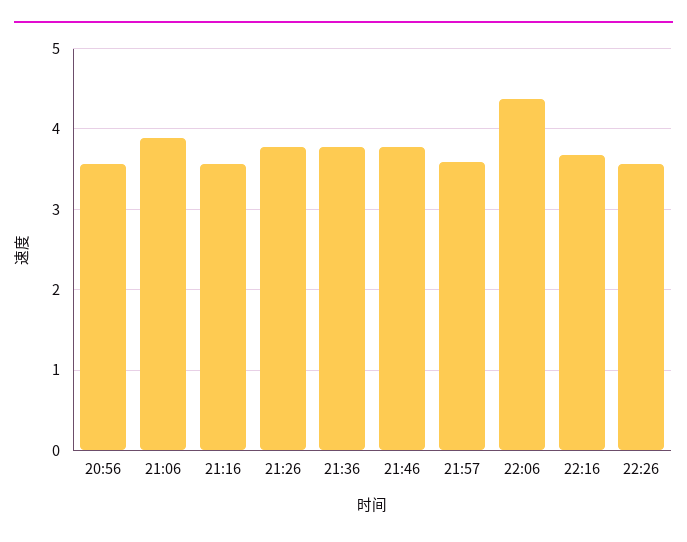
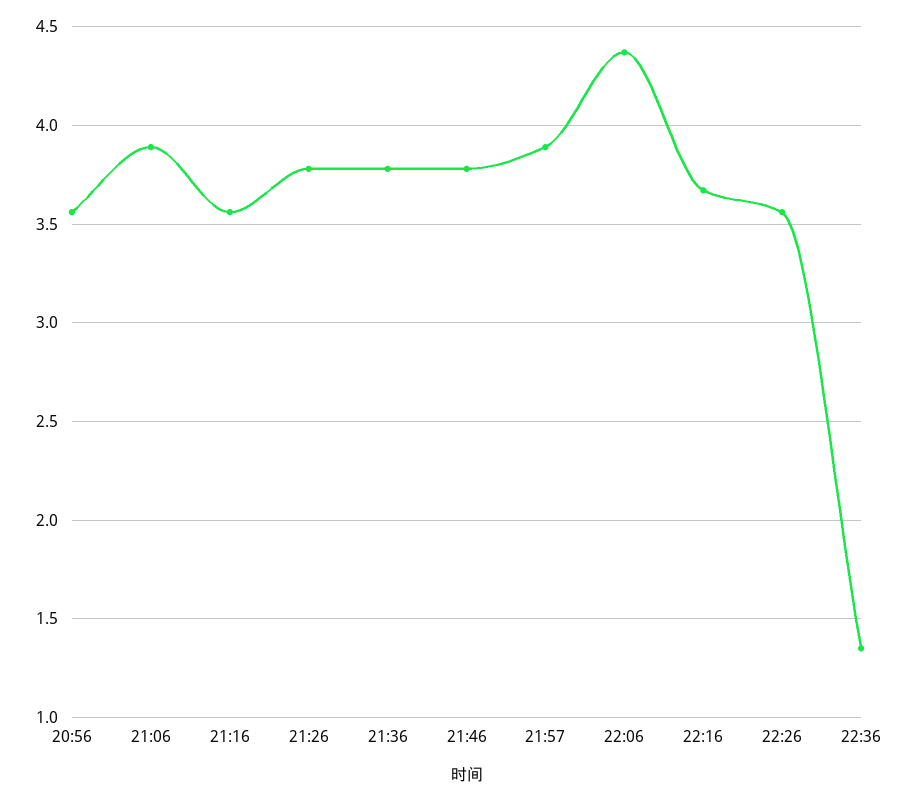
21:57: 3.6 -> 3.9
22:36: none -> 1.35

